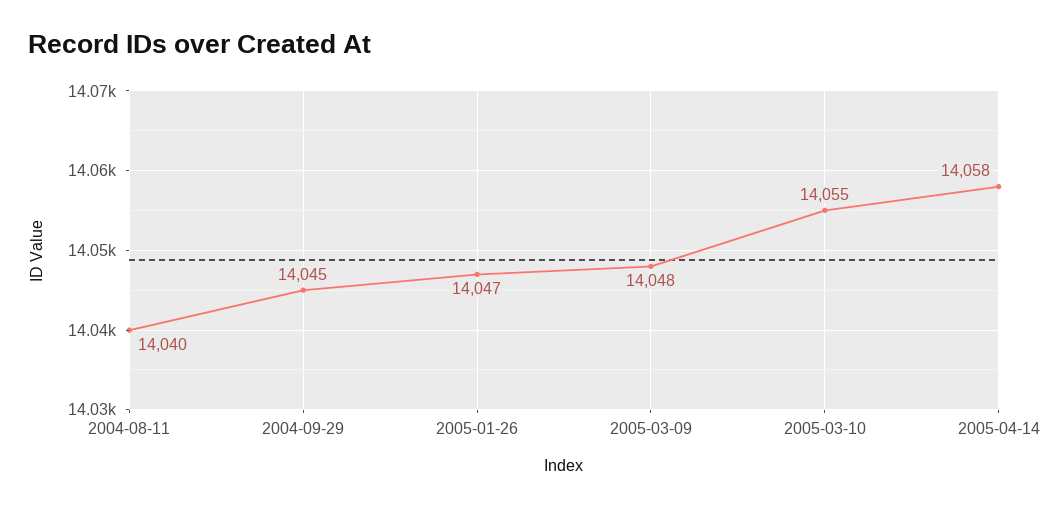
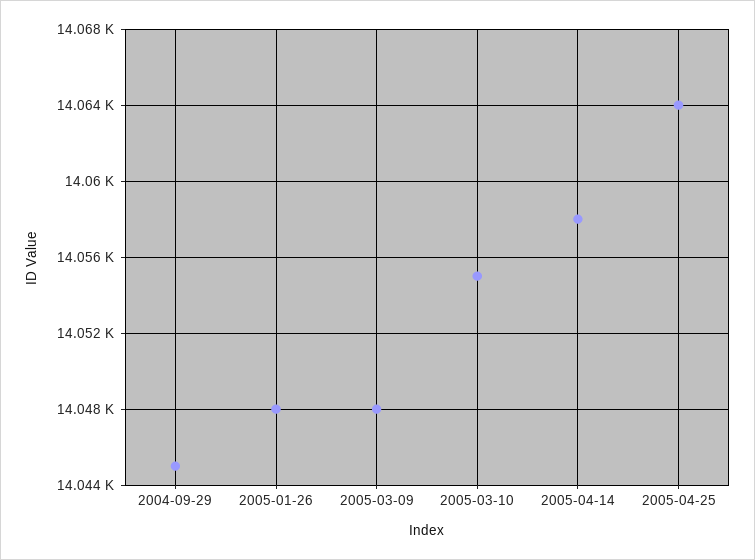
2004-08-11: 14040 -> none
2005-01-26: 14047 -> 14048
2005-04-25: none -> 14064

